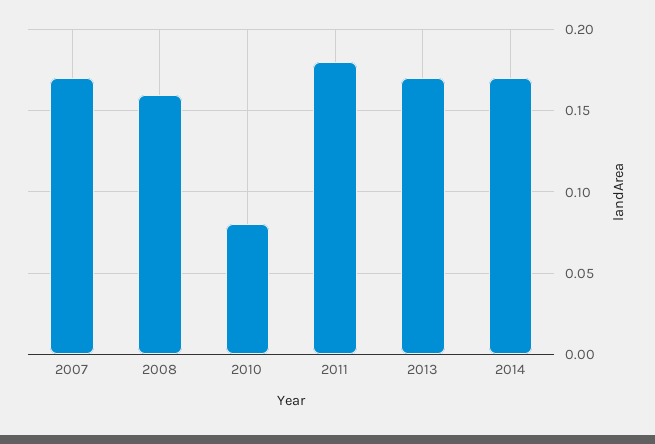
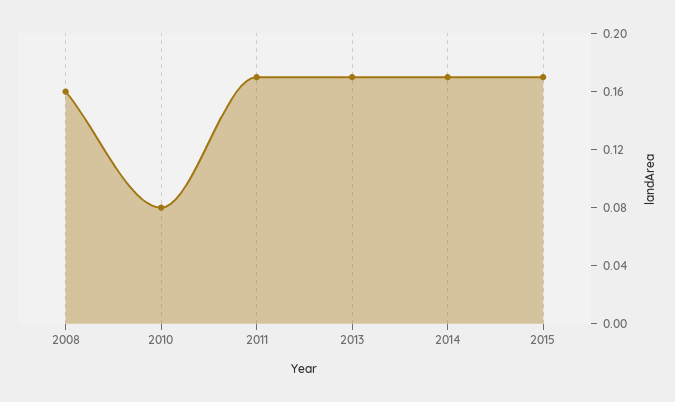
2007: 0.17 -> none
2011: 0.18 -> 0.17
2015: none -> 0.17

